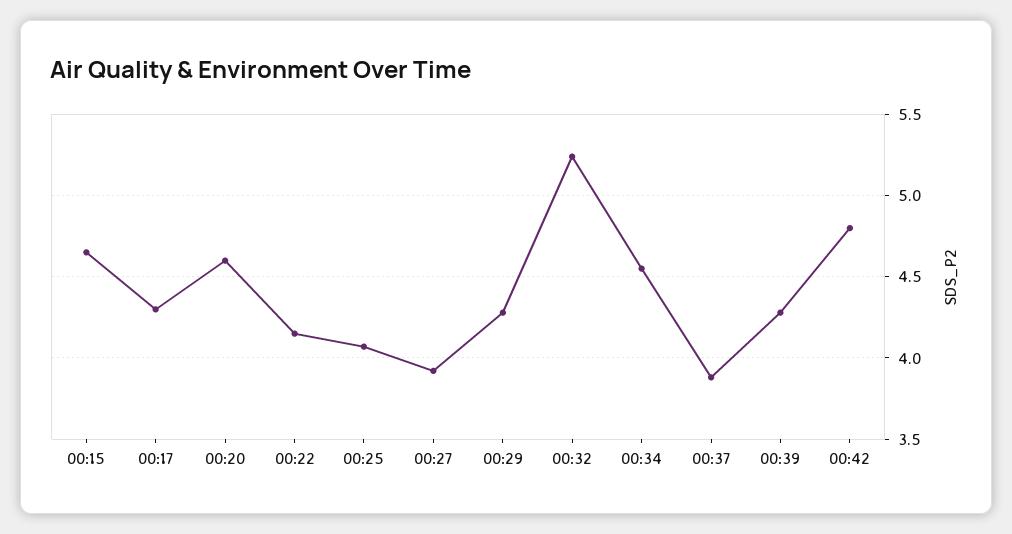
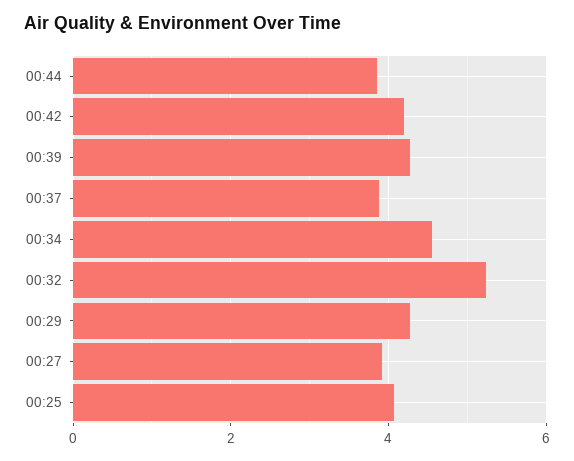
00:15: 4.65 -> none
00:17: 4.3 -> none
00:20: 4.6 -> none
00:22: 4.15 -> none
00:42: 4.8 -> 4.2
00:44: none -> 3.8

